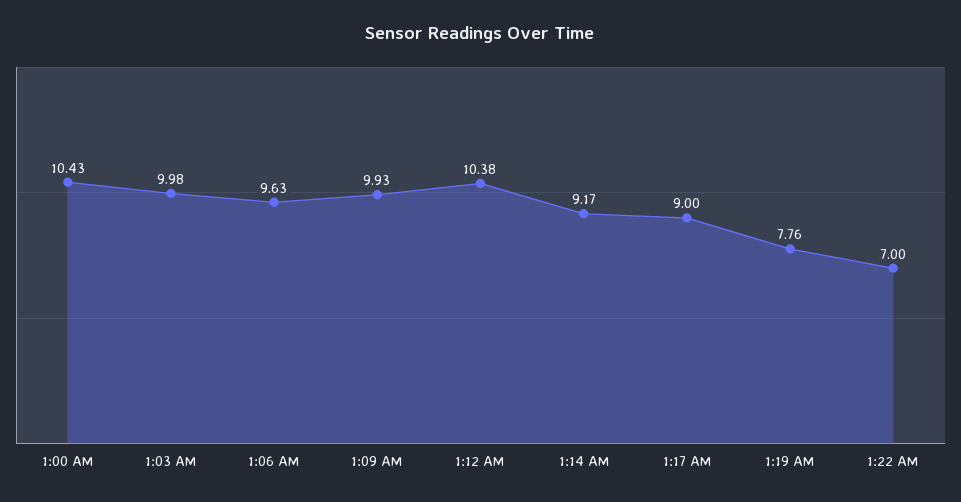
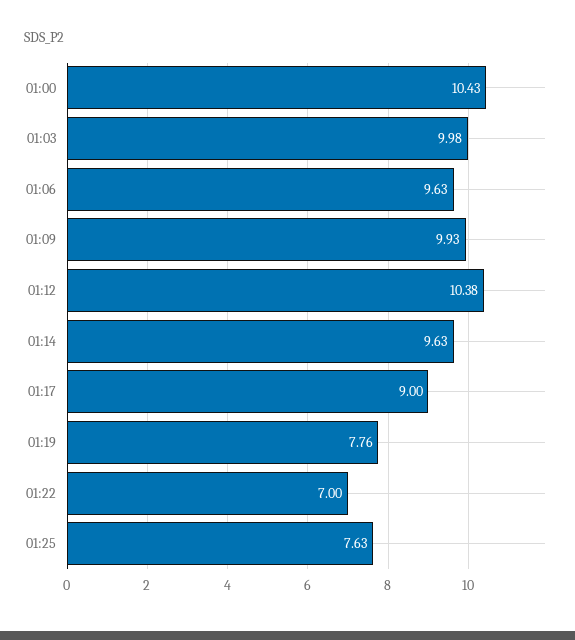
1:14 AM: 9.17 -> 9.63
01:25: none -> 7.63

